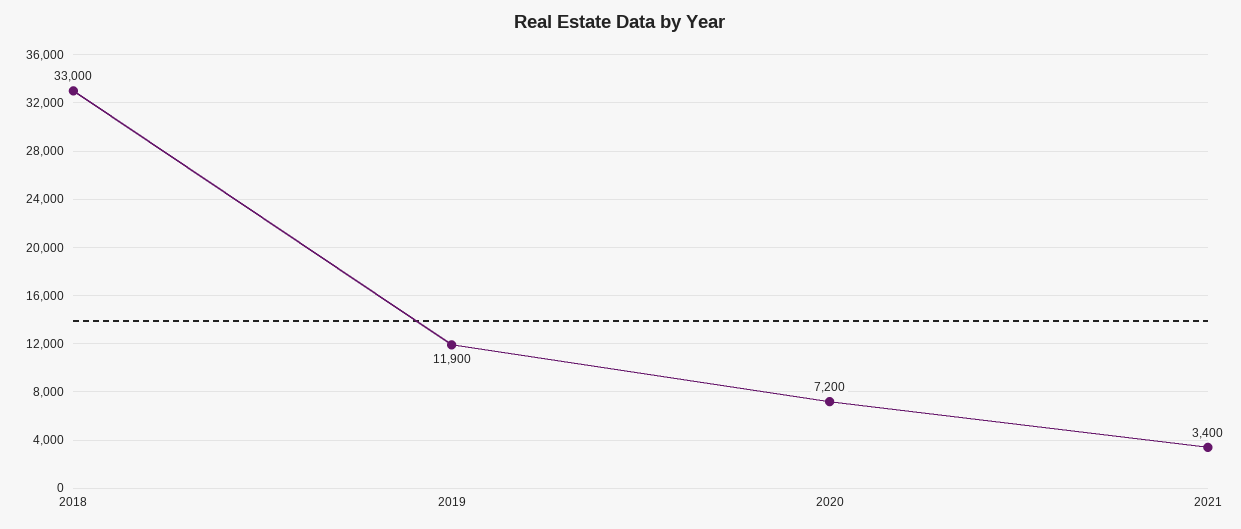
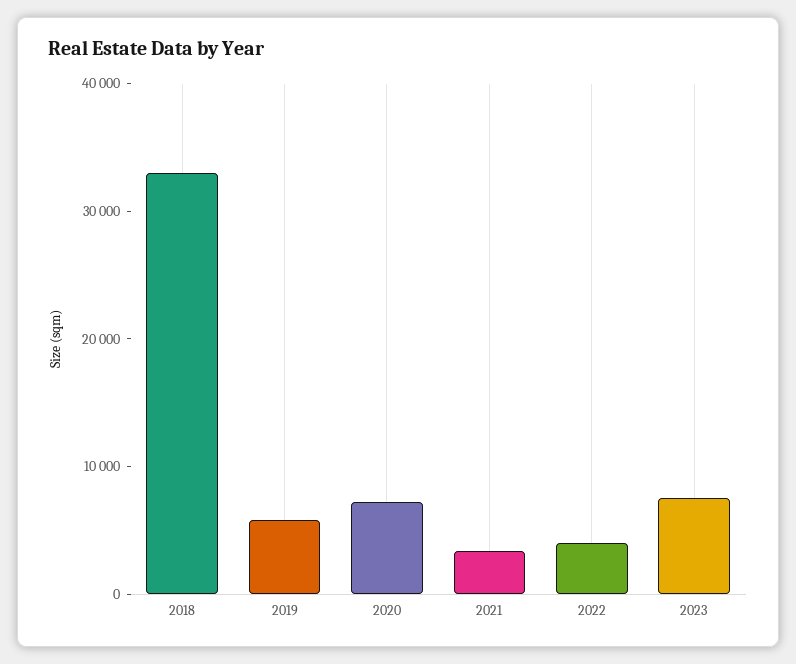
2019: 11900 -> 6000
2022: none -> 4000
2023: none -> 8000

